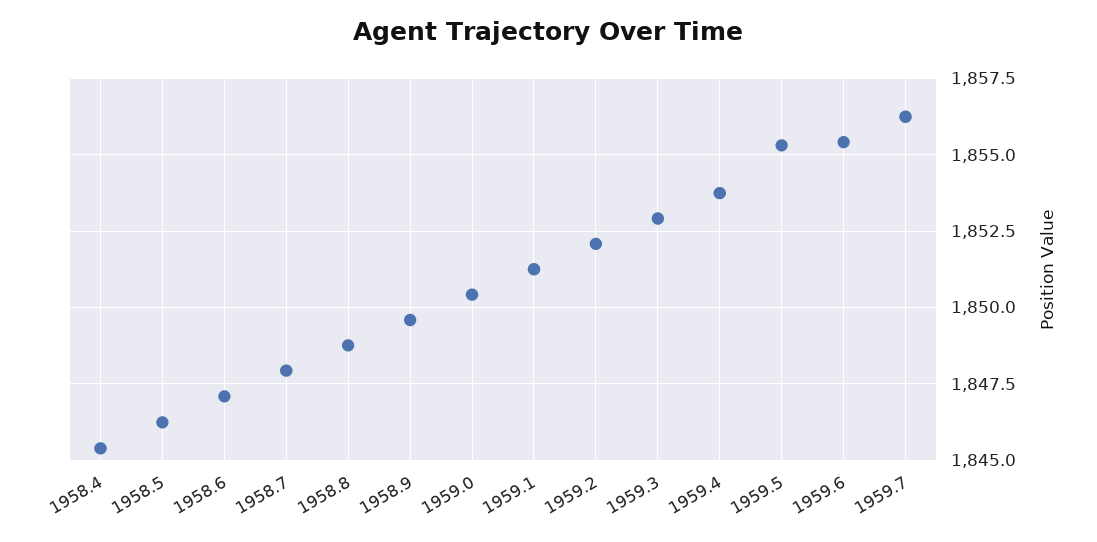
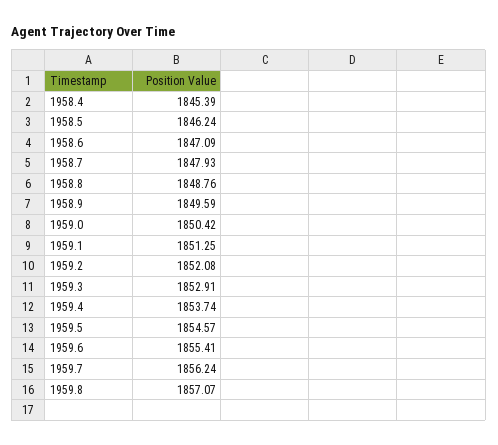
1959.5: 1855.25 -> 1854.57
1959.8: none -> 1857.07

